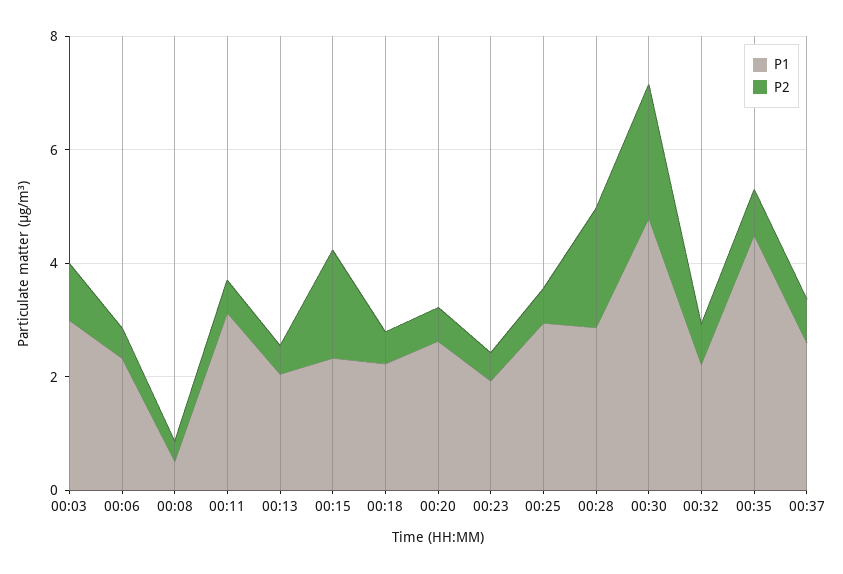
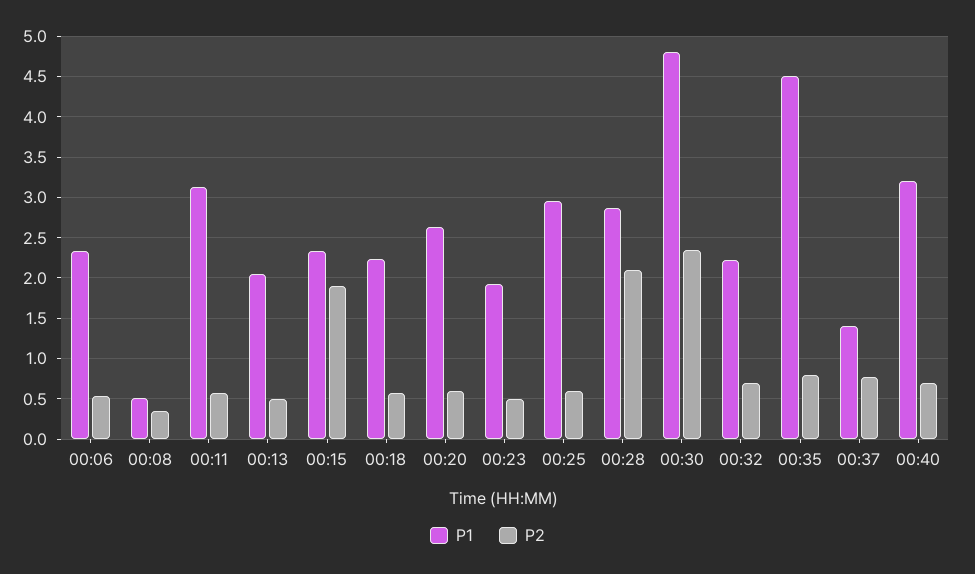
P1, 00:03: 3 -> none
P2, 00:03: 1 -> none
P1, 00:37: 2.5 -> 1.4
P1, 00:40: none -> 3.2
P2, 00:40: none -> 0.7

